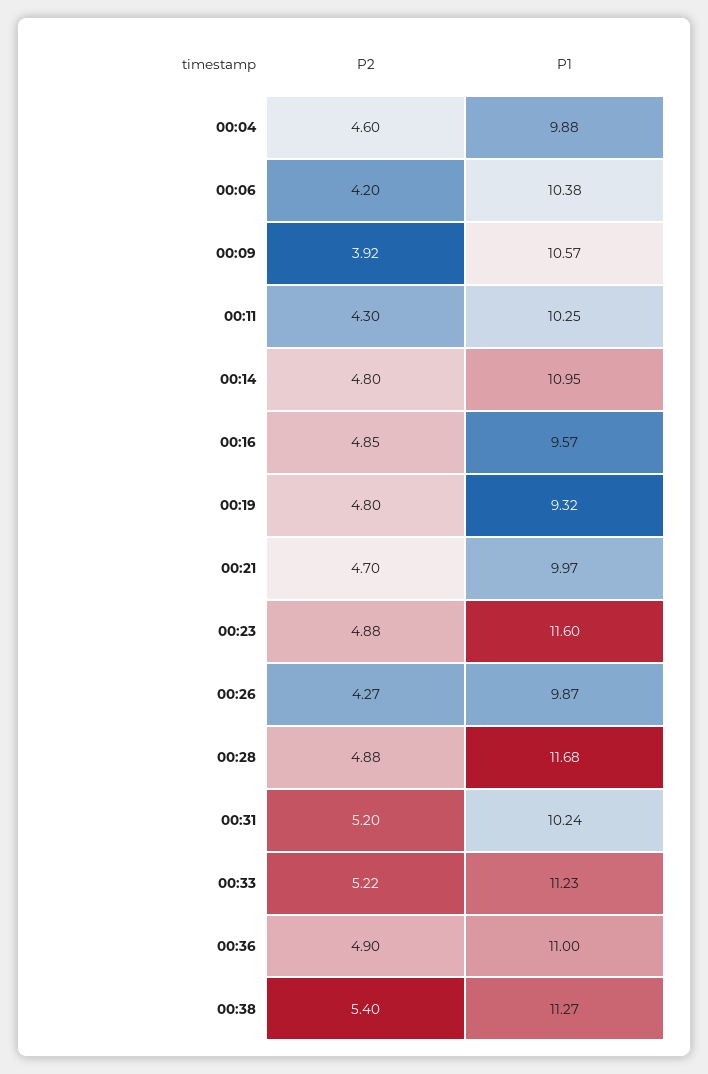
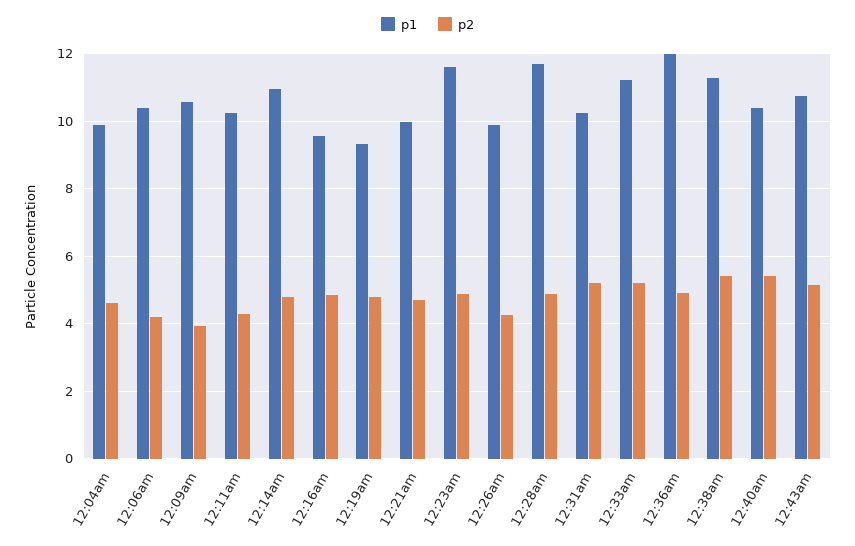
P1, 00:36: 11 -> 12
P1, 12:40am: none -> 10.4
P2, 12:40am: none -> 5.4
P1, 12:43am: none -> 10.8
P2, 12:43am: none -> 5.2

